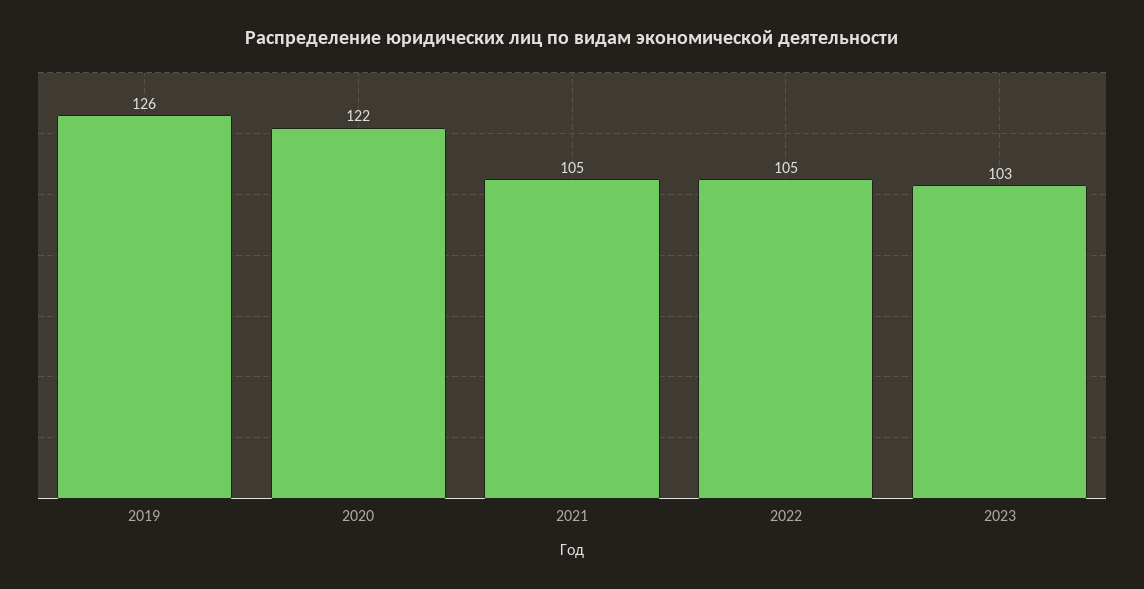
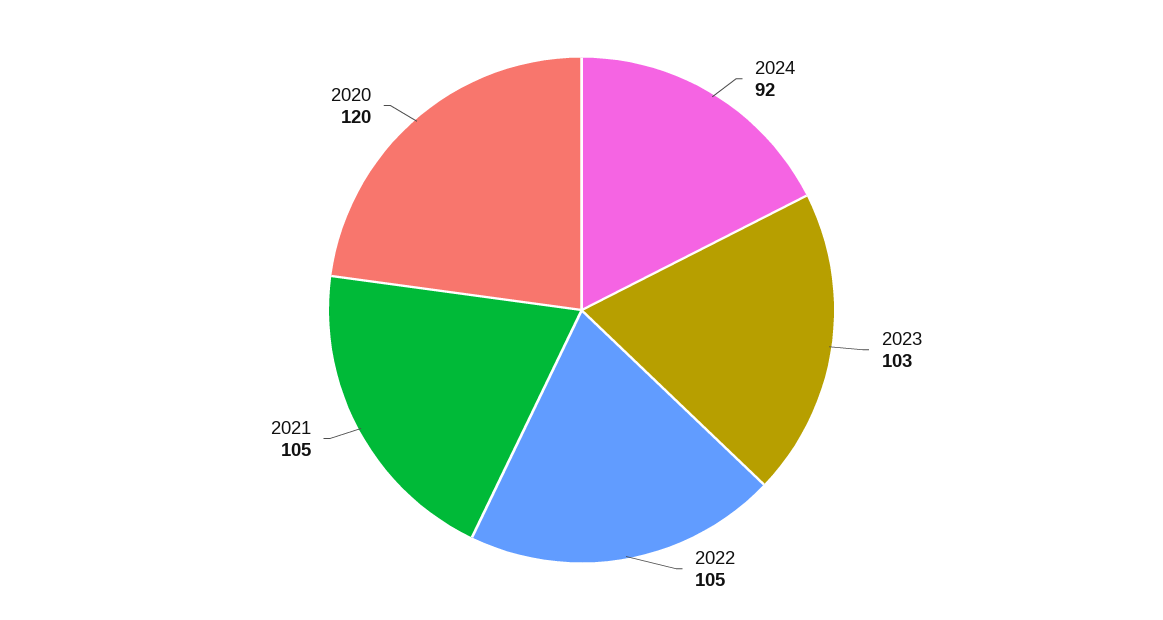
2019: 126 -> none
2020: 122 -> 120
2024: none -> 92

